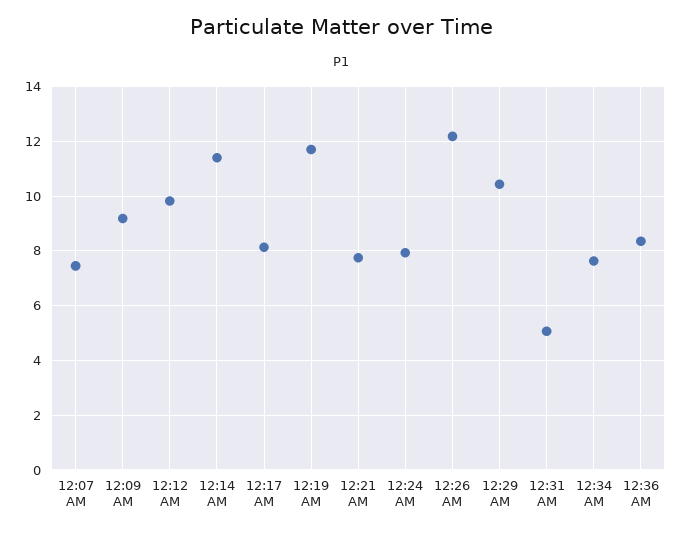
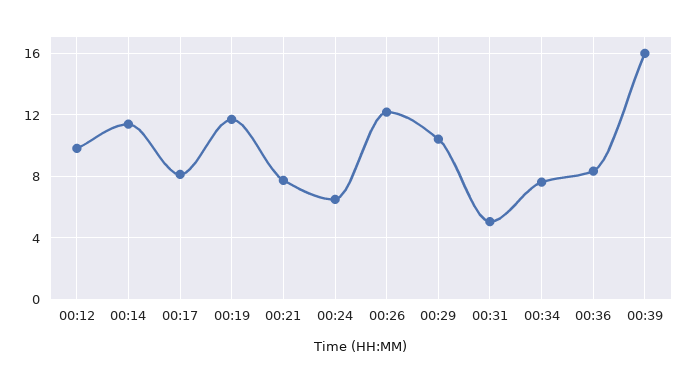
12:07 AM: 7.5 -> none
12:09 AM: 9.25 -> none
12:24 AM: 8 -> 6.5
00:39: none -> 16

